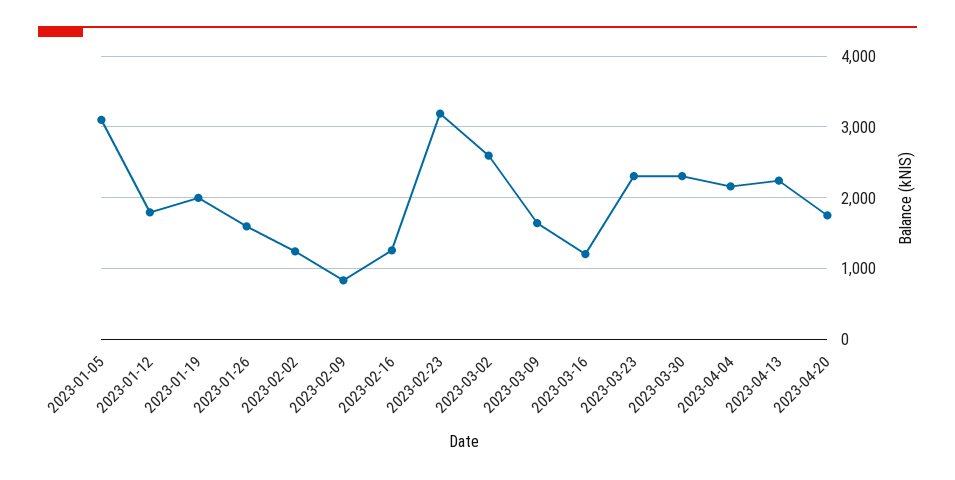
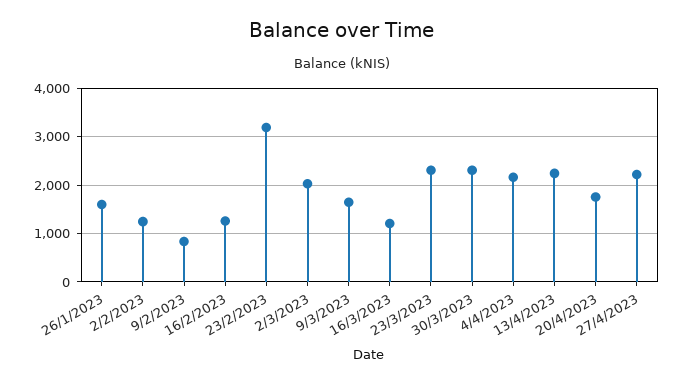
2023-01-05: 3100 -> none
2023-01-12: 1800 -> none
2023-01-19: 2000 -> none
2023-03-02: 2600 -> 2000
27/4/2023: none -> 2200

